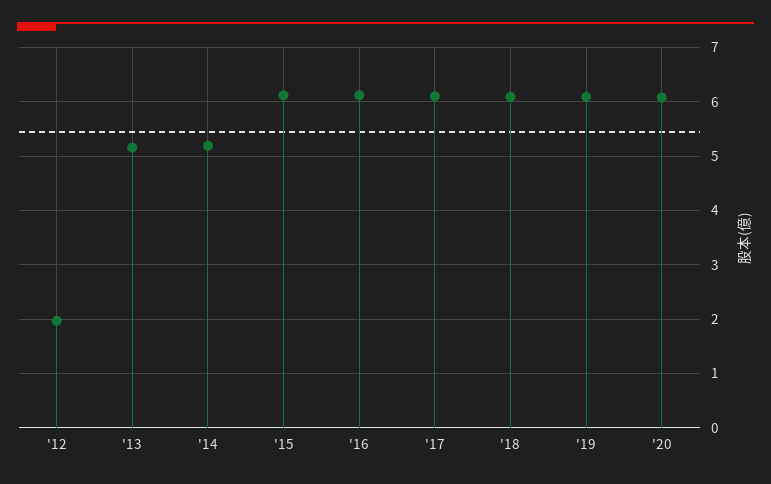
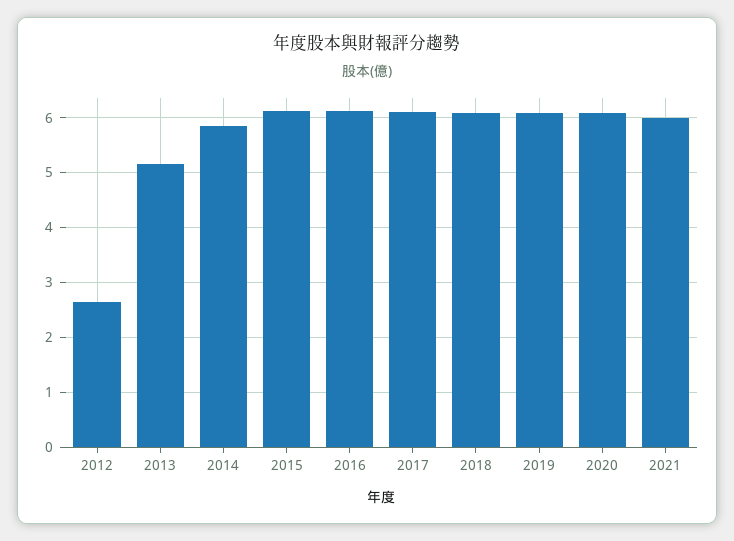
'12: 2 -> 2.6
'14: 5.2 -> 5.8
2021: none -> 6

